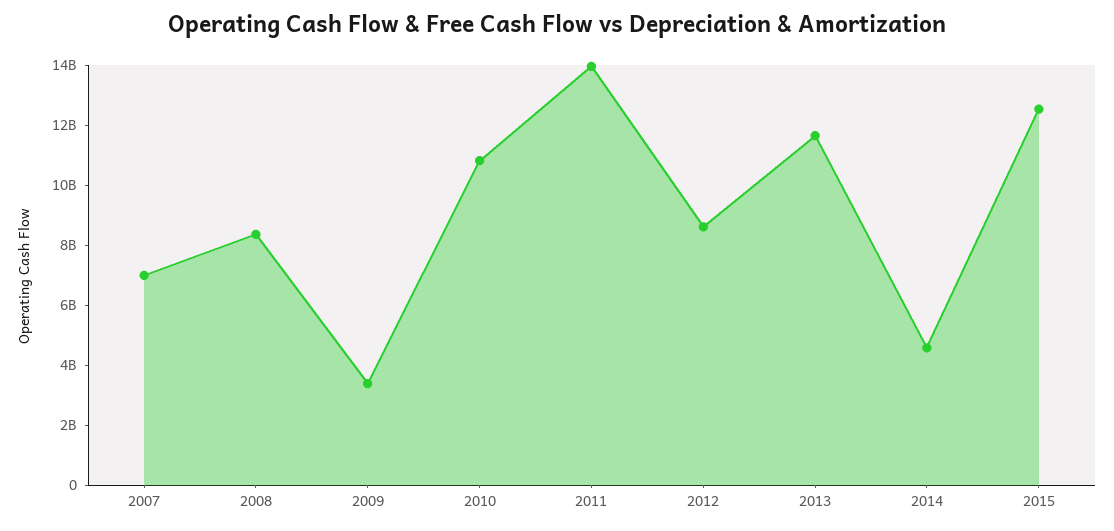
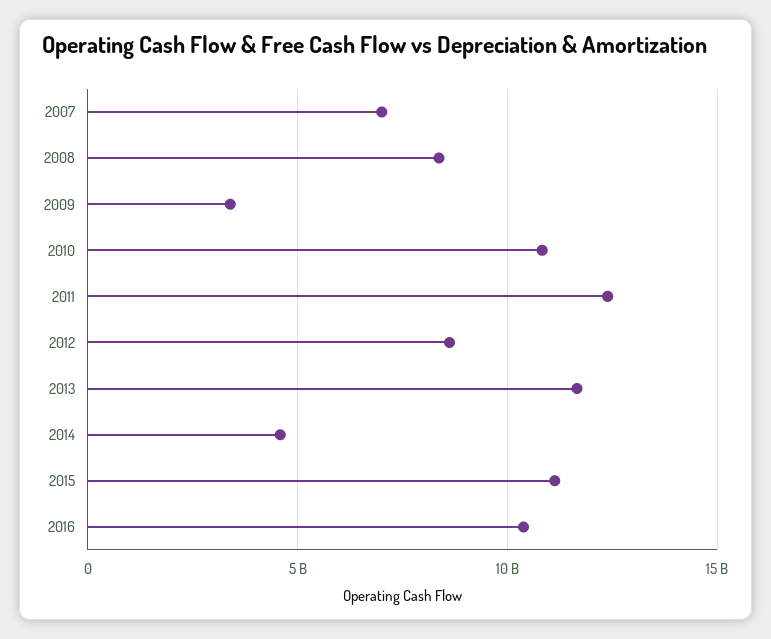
2011: 14000000000 -> 12500000000
2015: 12500000000 -> 11000000000
2016: none -> 10500000000

